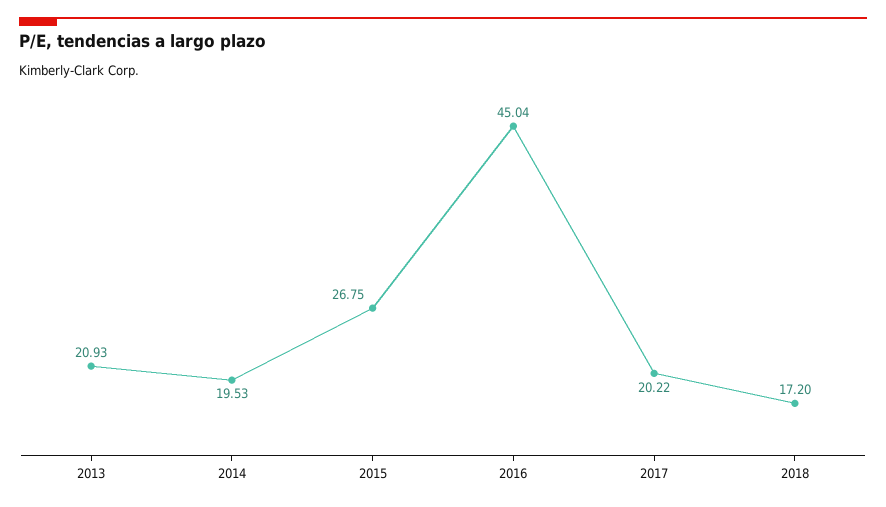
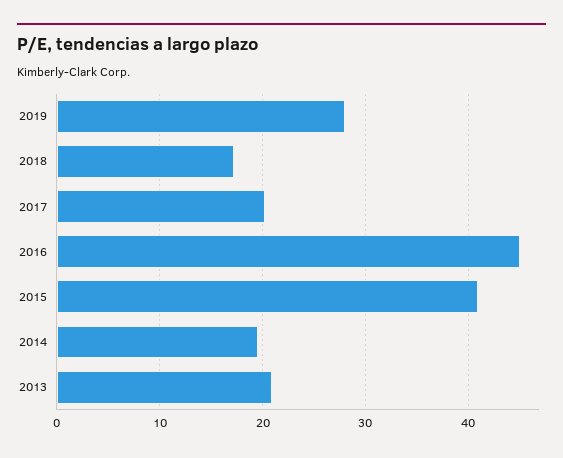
2015: 26.75 -> 41
2019: none -> 28

